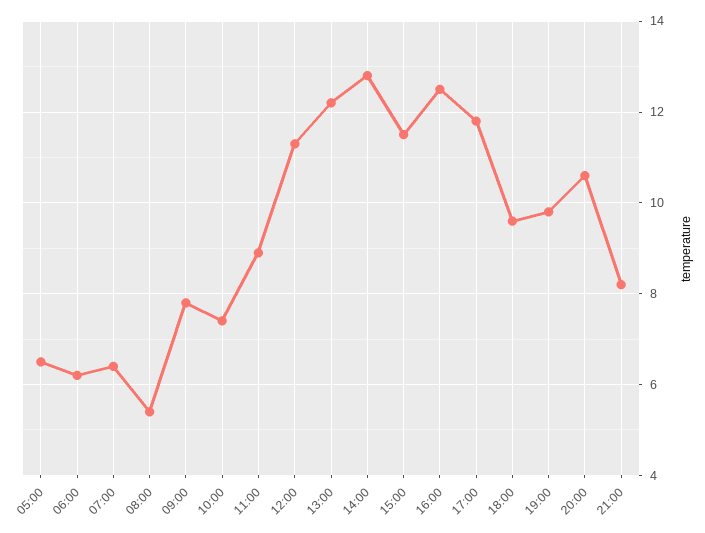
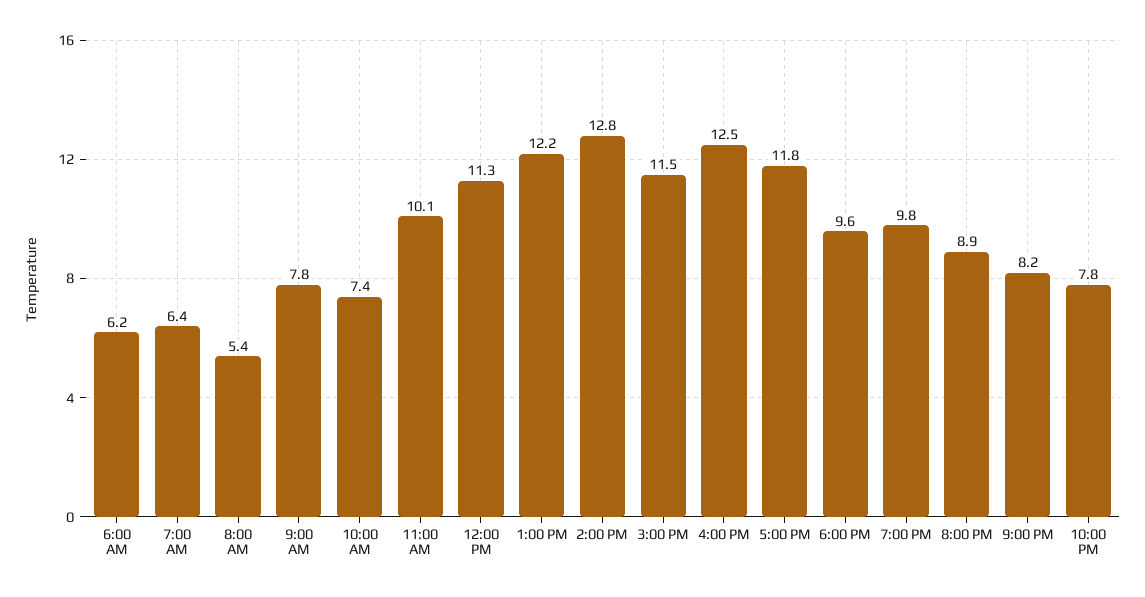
05:00: 6.5 -> none
11:00: 9 -> 10.1
20:00: 10.5 -> 8.9
10:00 PM: none -> 7.8

